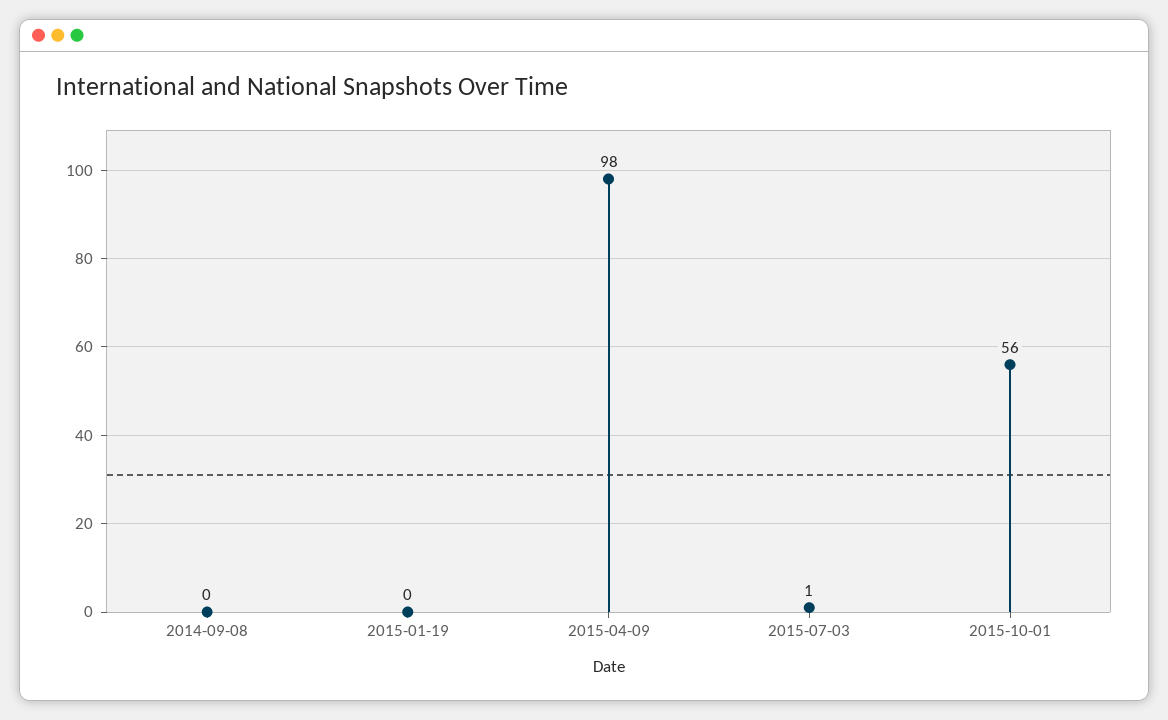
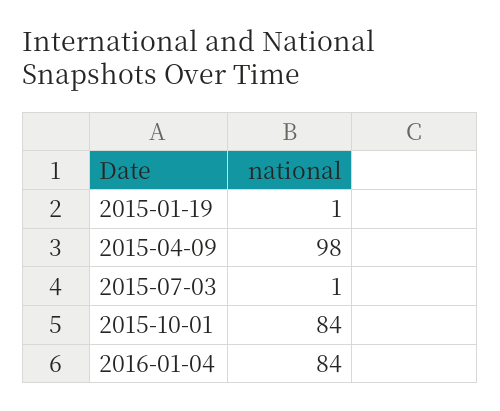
2014-09-08: 0 -> none
2015-01-19: 0 -> 1
2015-10-01: 56 -> 84
2016-01-04: none -> 84

